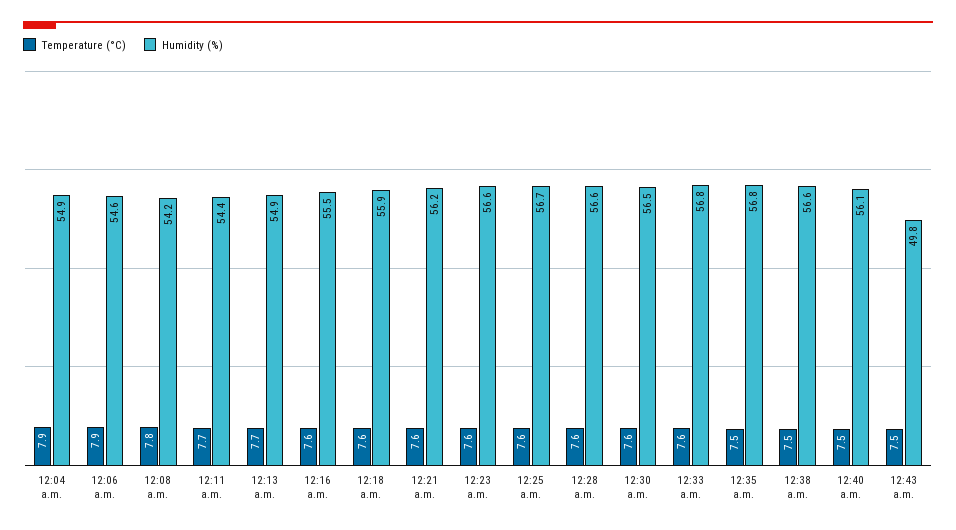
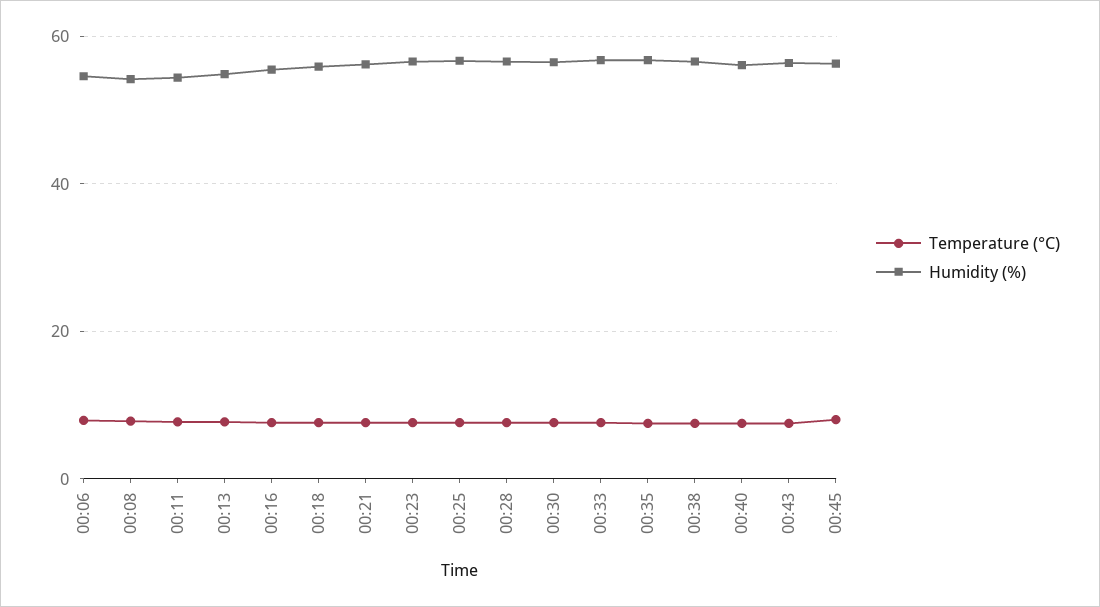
Temperature (°C), 12:04 a.m.: 7.9 -> none
Humidity (%), 12:04 a.m.: 54.9 -> none
Humidity (%), 12:43 a.m.: 49.8 -> 56
Temperature (°C), 00:45: none -> 8
Humidity (%), 00:45: none -> 56

